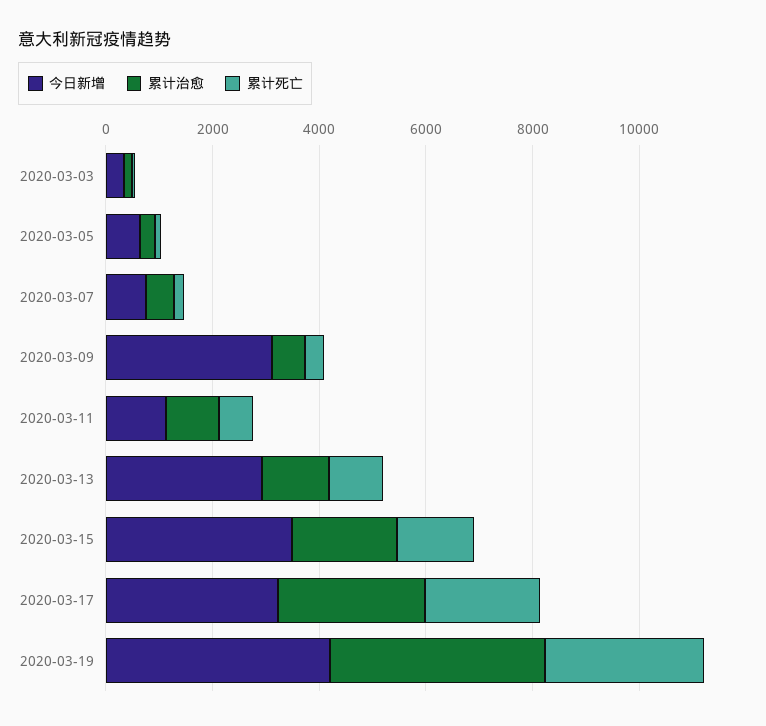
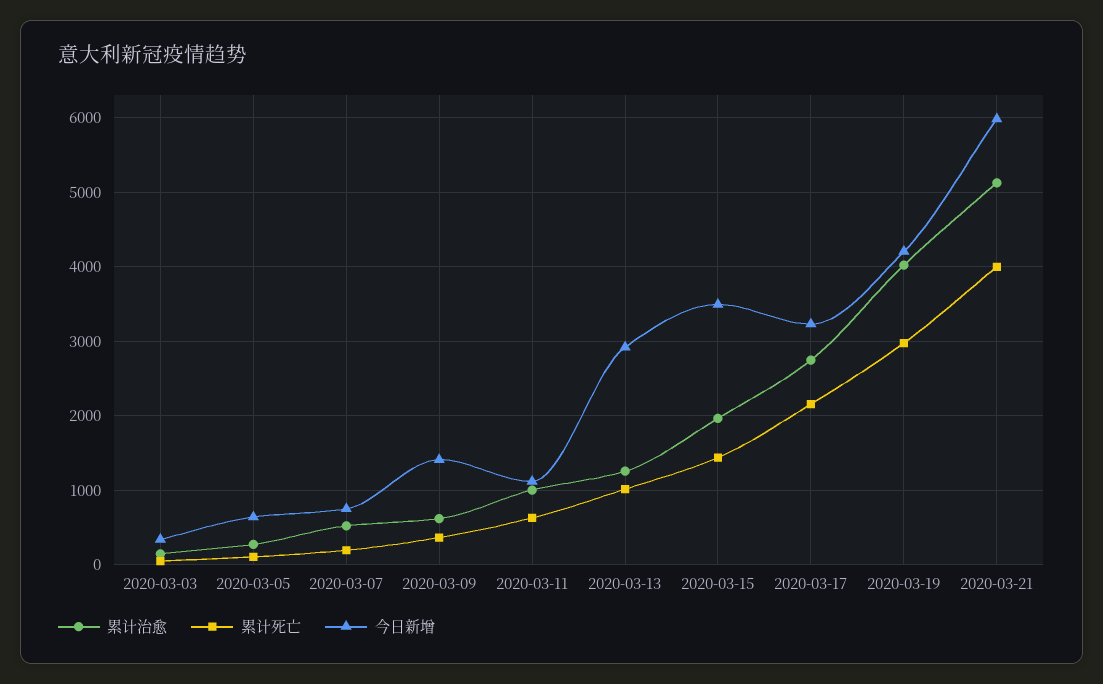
今日新增, 2020-03-09: 3000 -> 1400
累计治愈, 2020-03-21: none -> 5100
累计死亡, 2020-03-21: none -> 4000
今日新增, 2020-03-21: none -> 6000

